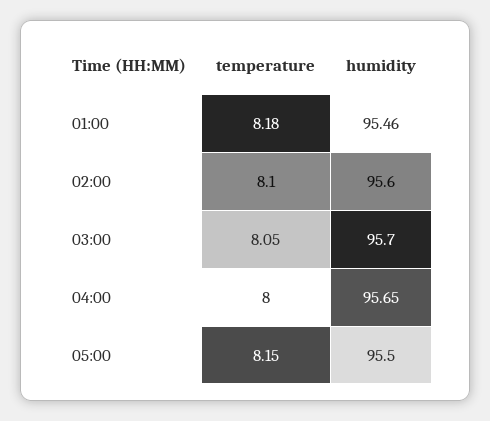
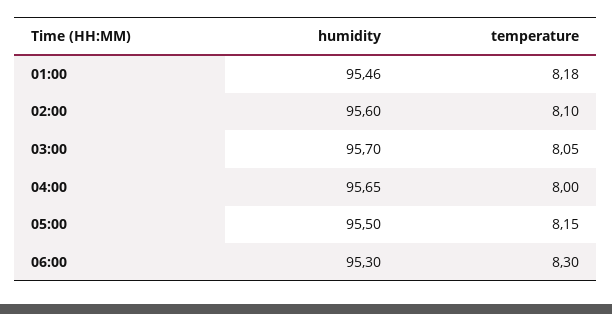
humidity, 06:00: none -> 95.3
temperature, 06:00: none -> 8.3

